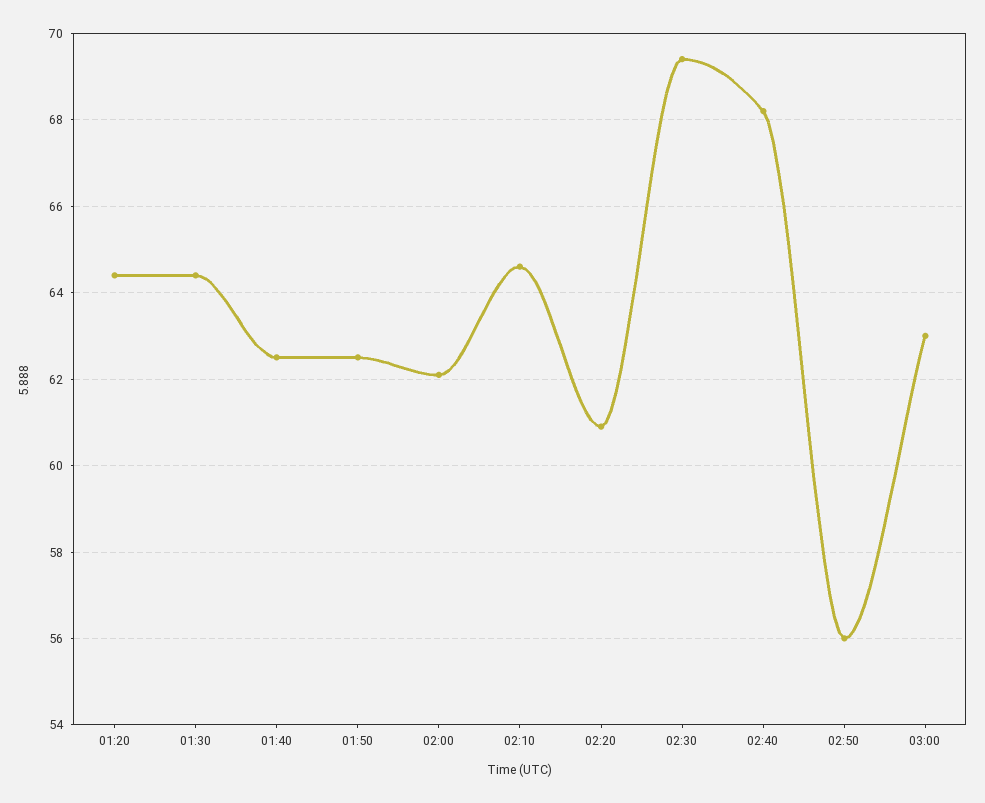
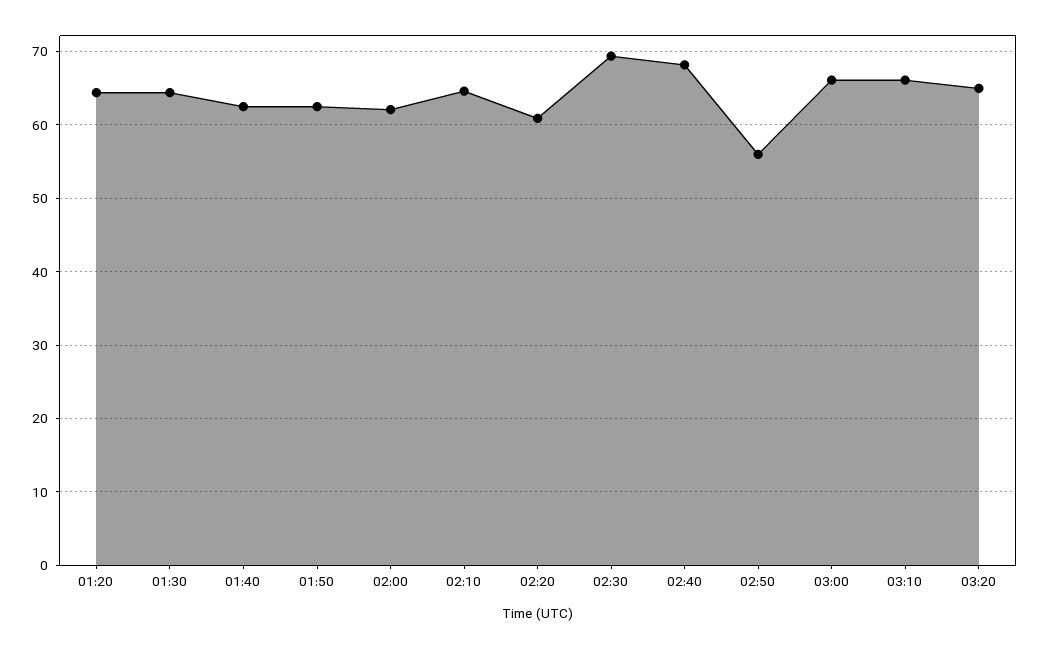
03:00: 63 -> 66
03:10: none -> 66
03:20: none -> 65

